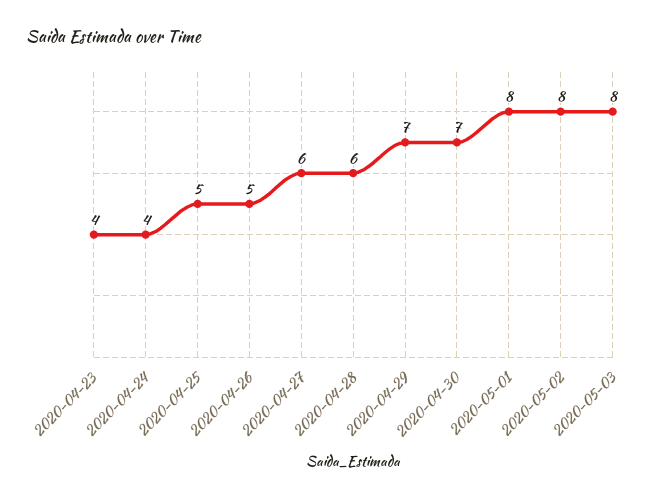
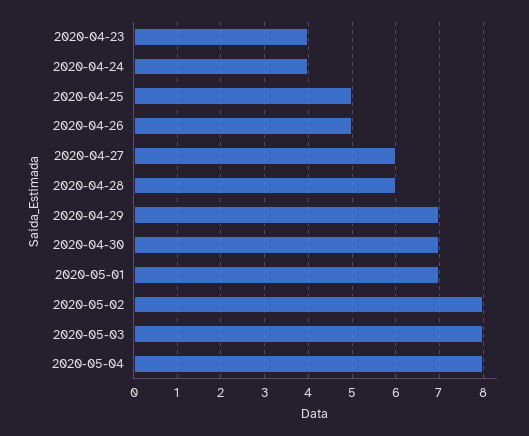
2020-05-01: 8 -> 7
2020-05-04: none -> 8

